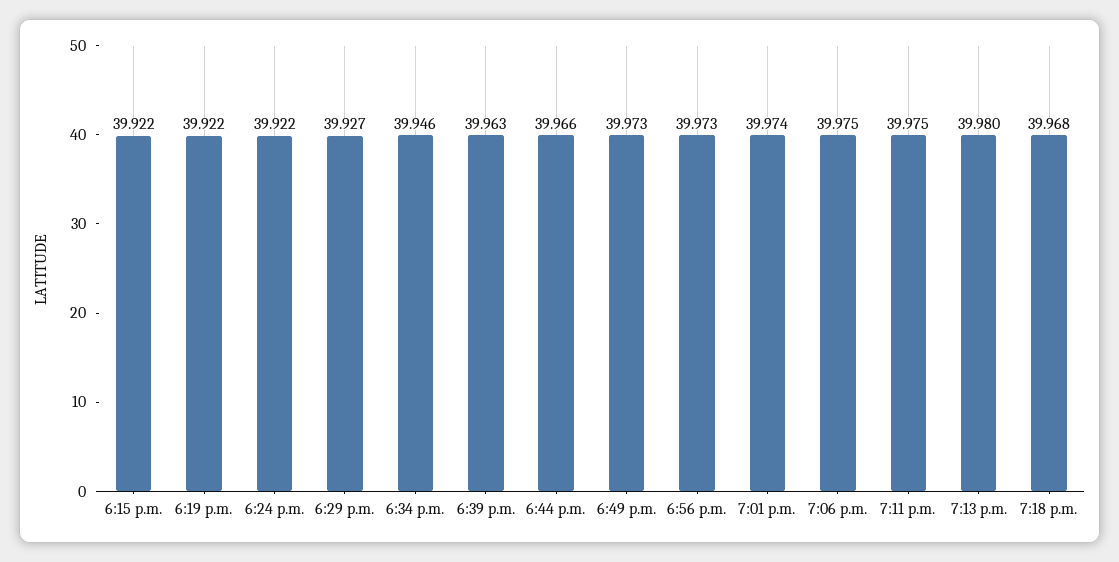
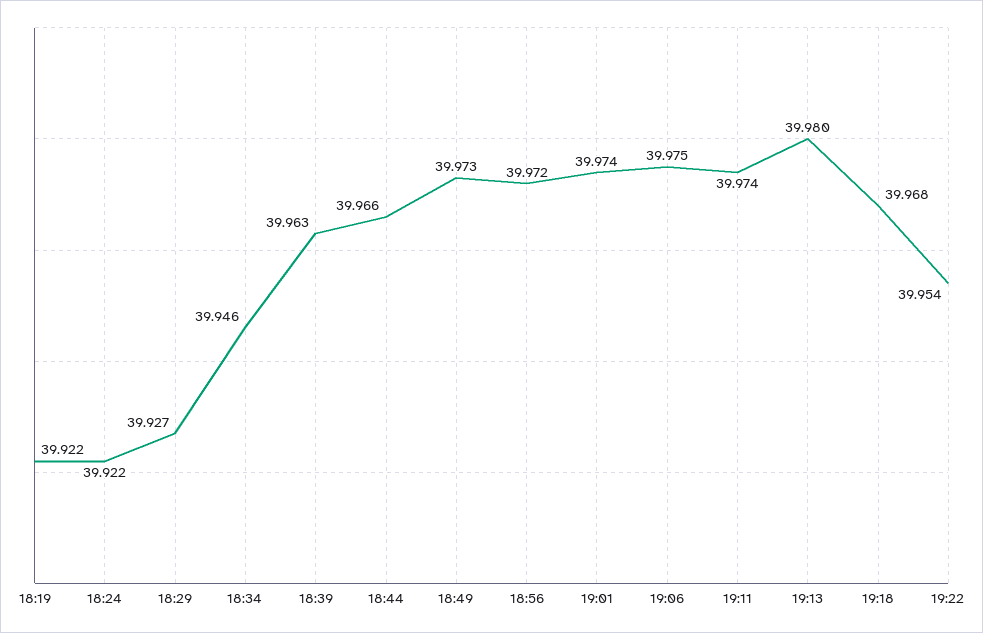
6:15 p.m.: 39.922 -> none
6:56 p.m.: 39.973 -> 39.972
7:11 p.m.: 39.975 -> 39.974
19:22: none -> 39.954

